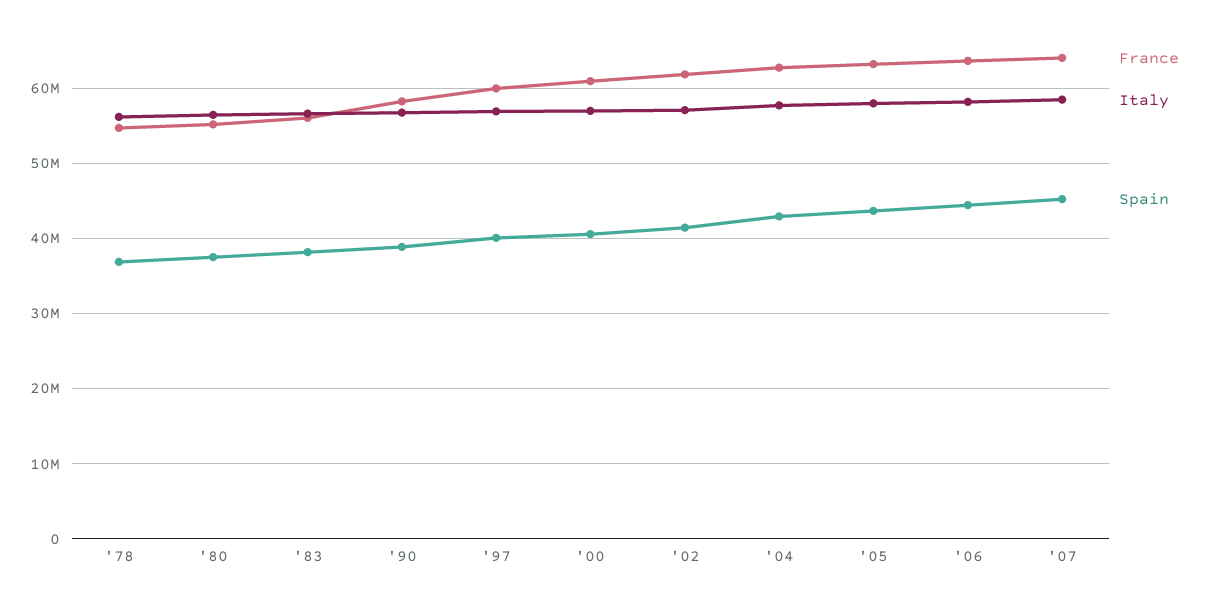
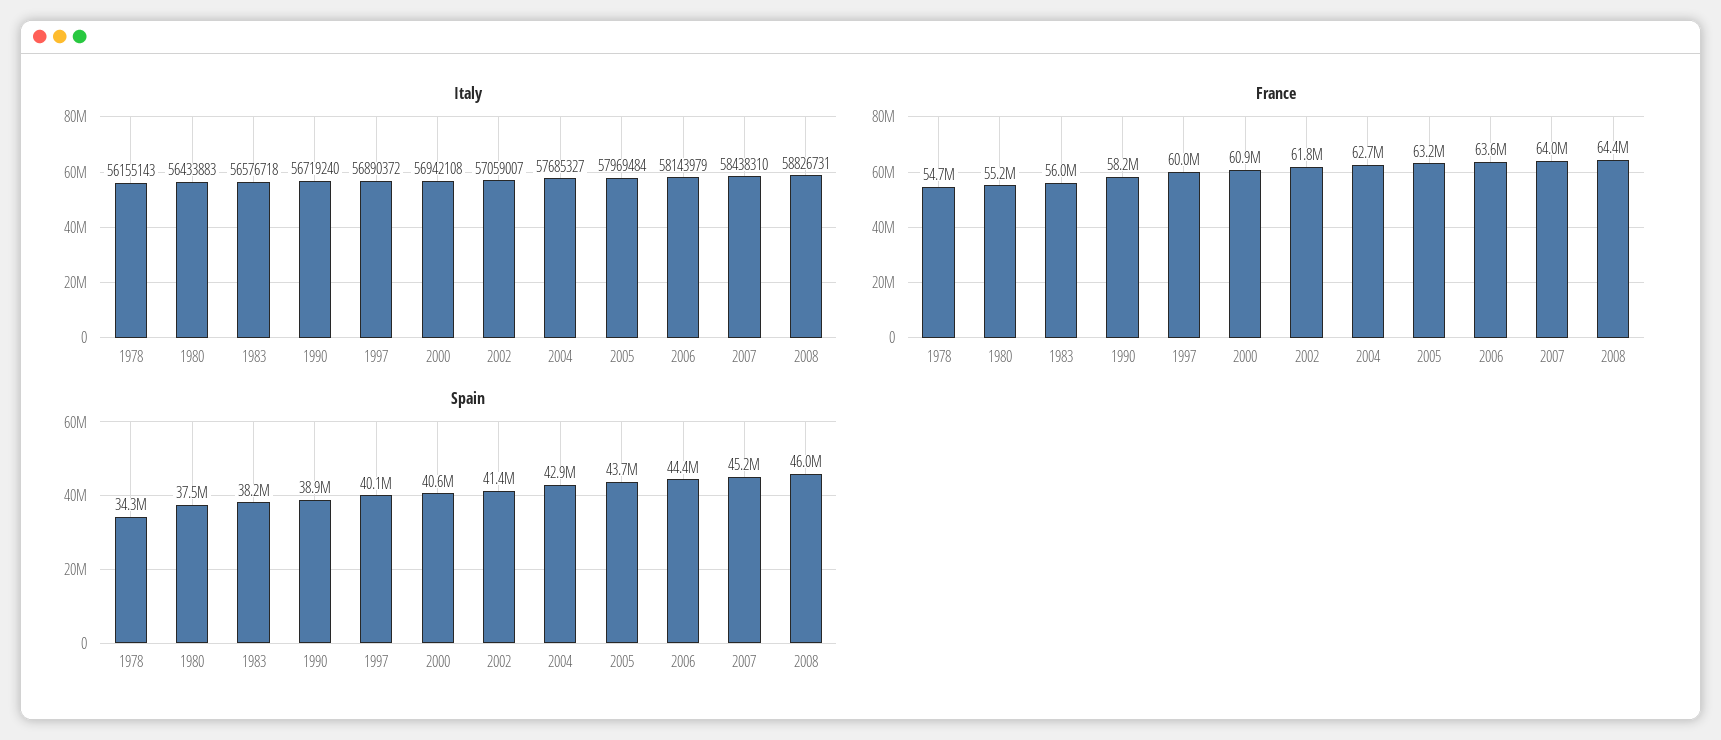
Spain, '78: 37000000 -> 34300000
Italy, 2008: none -> 58826731
France, 2008: none -> 64400000
Spain, 2008: none -> 46000000

